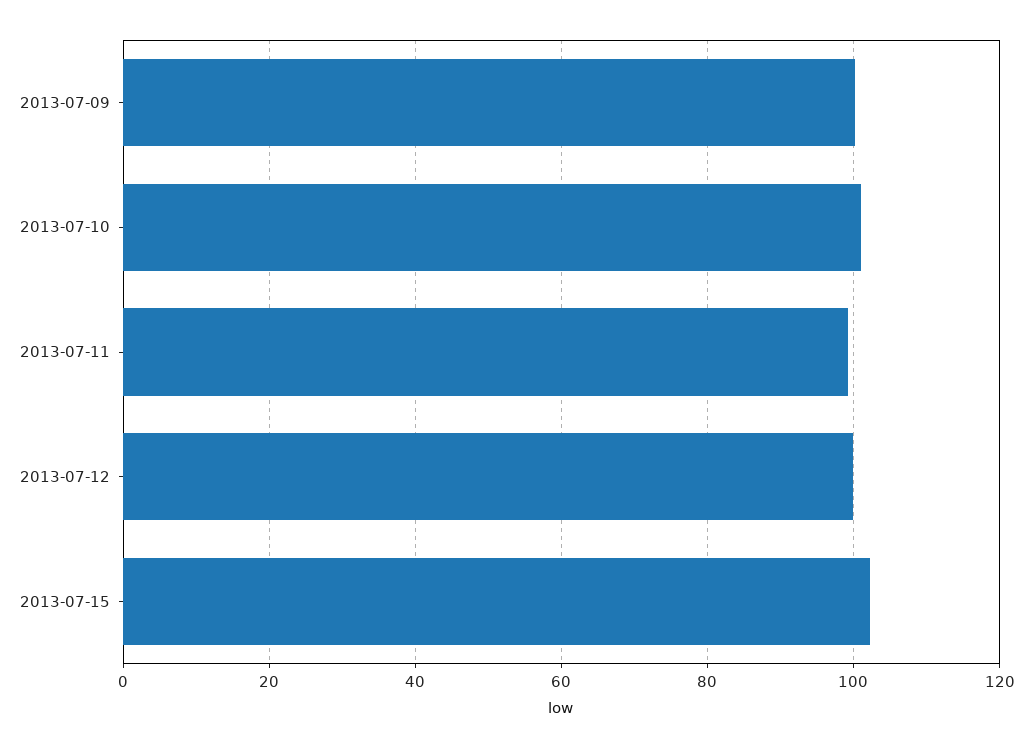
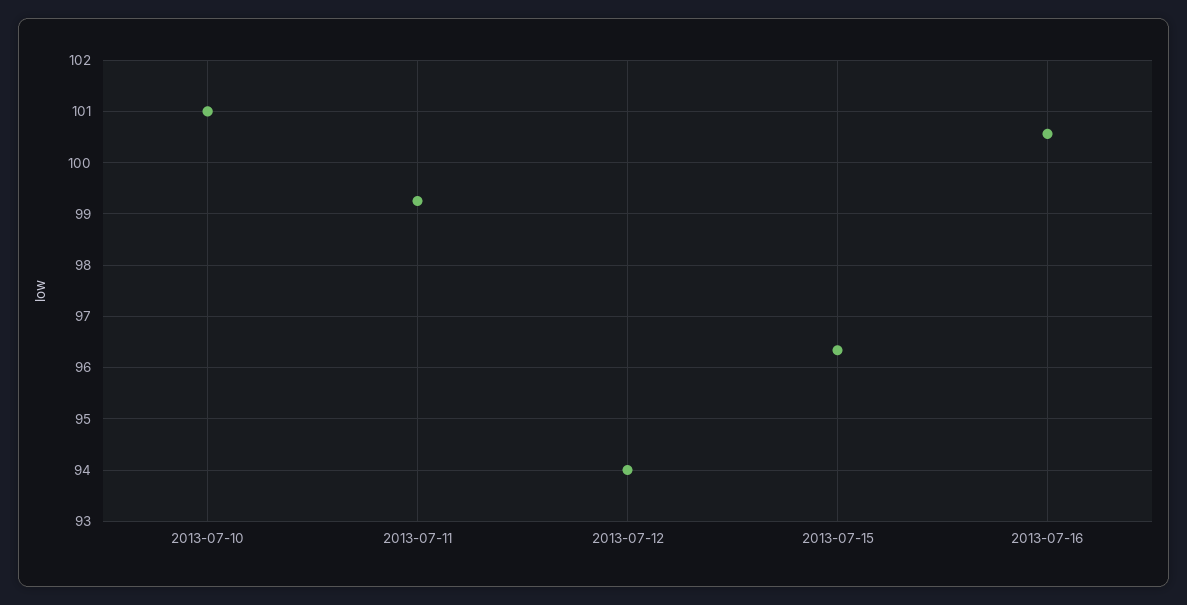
2013-07-09: 100 -> none
2013-07-12: 100 -> 94
2013-07-15: 102 -> 96.4
2013-07-16: none -> 100.6

